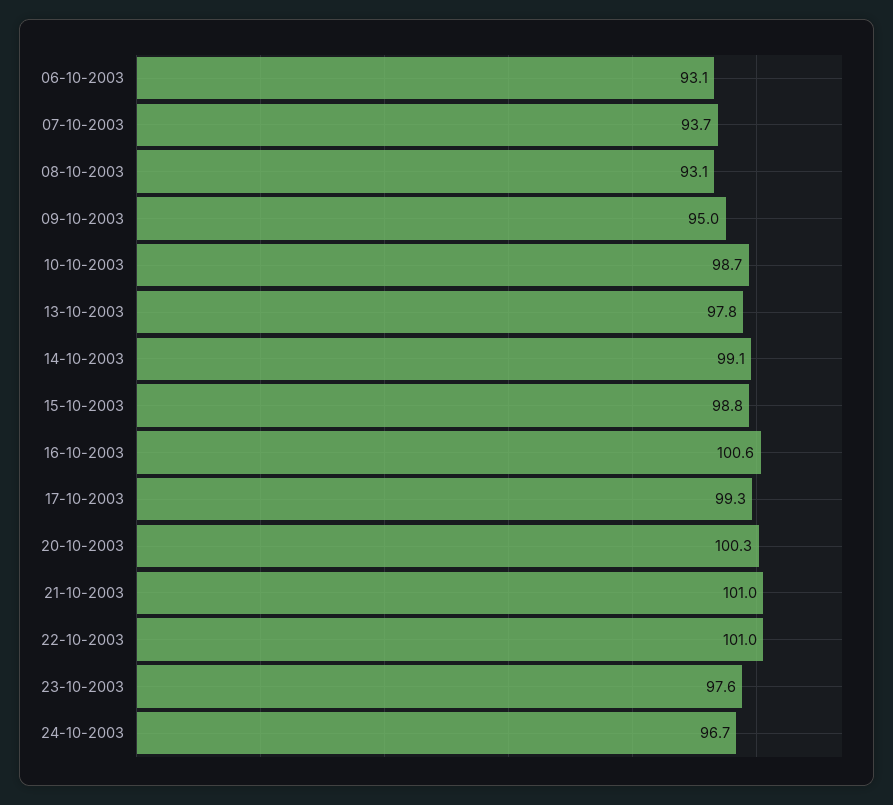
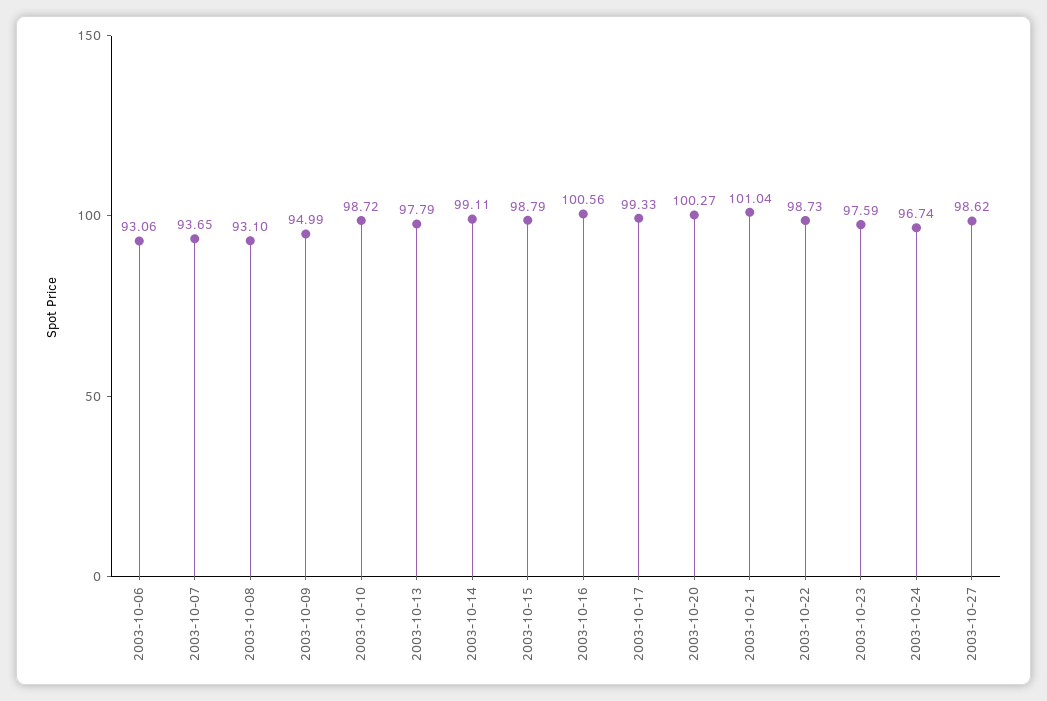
22-10-2003: 101 -> 98.73
2003-10-27: none -> 98.62

